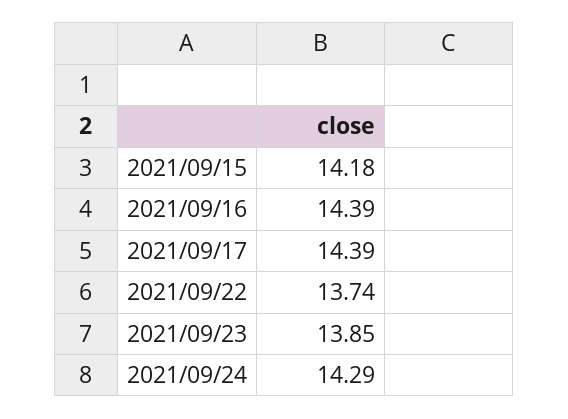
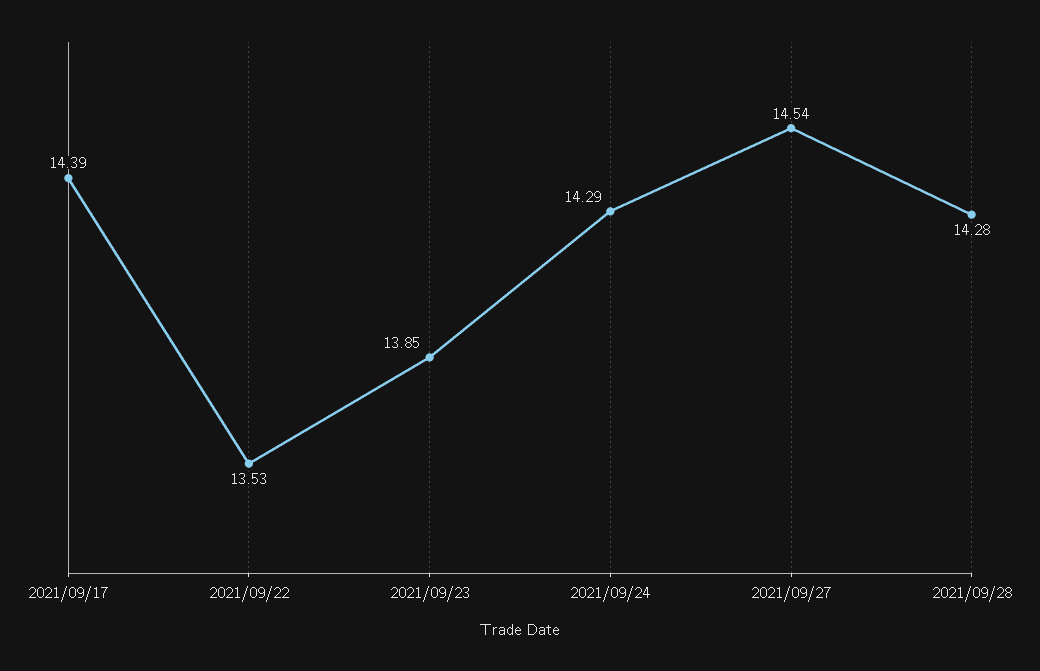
2021/09/15: 14.18 -> none
2021/09/16: 14.39 -> none
2021/09/22: 13.74 -> 13.53
2021/09/27: none -> 14.54
2021/09/28: none -> 14.28

